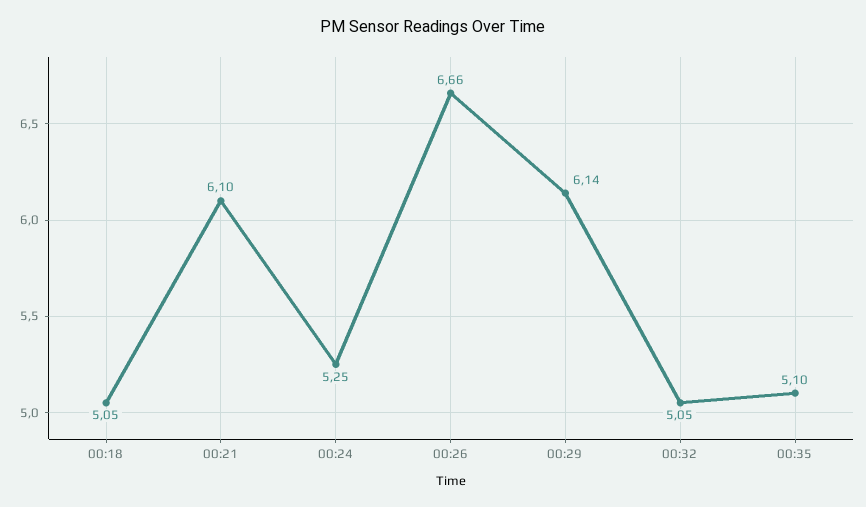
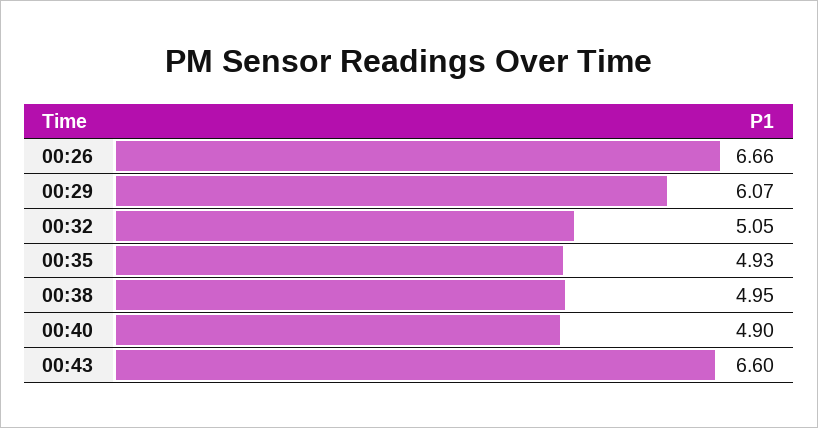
00:18: 5.05 -> none
00:21: 6.1 -> none
00:24: 5.25 -> none
00:29: 6.14 -> 6.07
00:35: 5.1 -> 4.93
00:38: none -> 4.95
00:40: none -> 4.9
00:43: none -> 6.6

